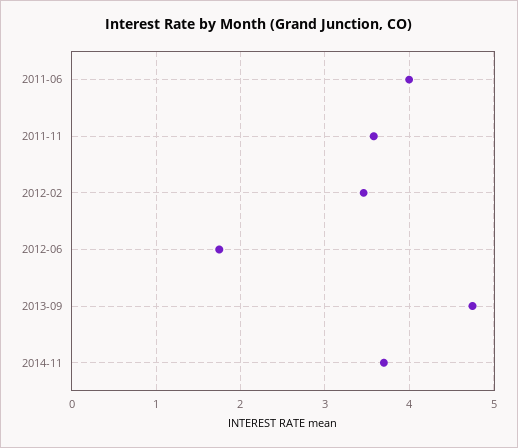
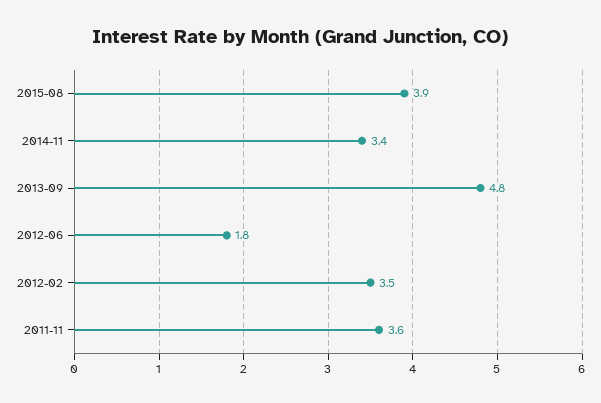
2011-06: 4 -> none
2014-11: 3.7 -> 3.4
2015-08: none -> 3.9

